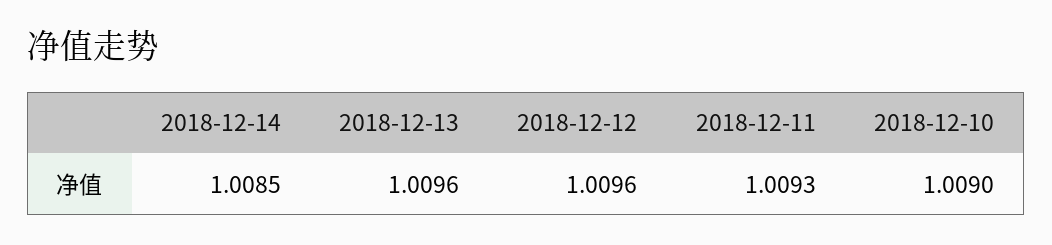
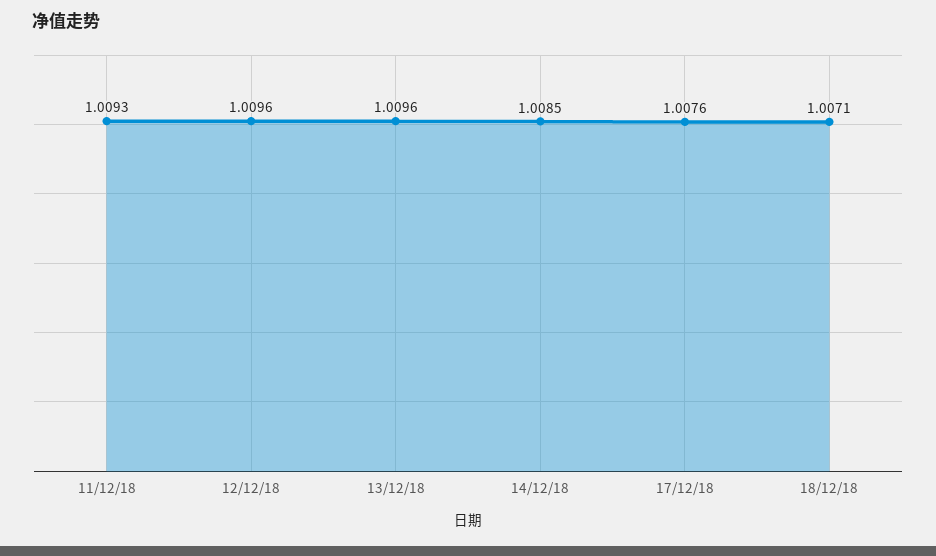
2018-12-10: 1.009 -> none
17/12/18: none -> 1.0076
18/12/18: none -> 1.0071

